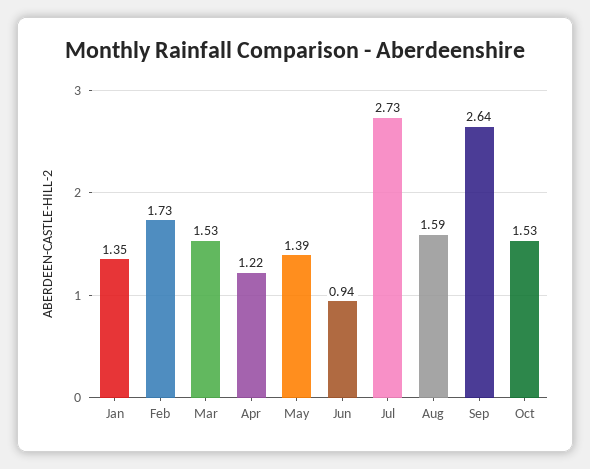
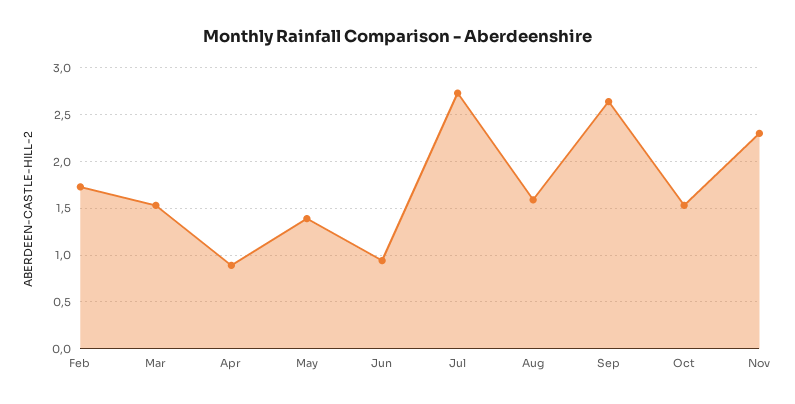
Jan: 1.35 -> none
Apr: 1.22 -> 0.9
Nov: none -> 2.3

